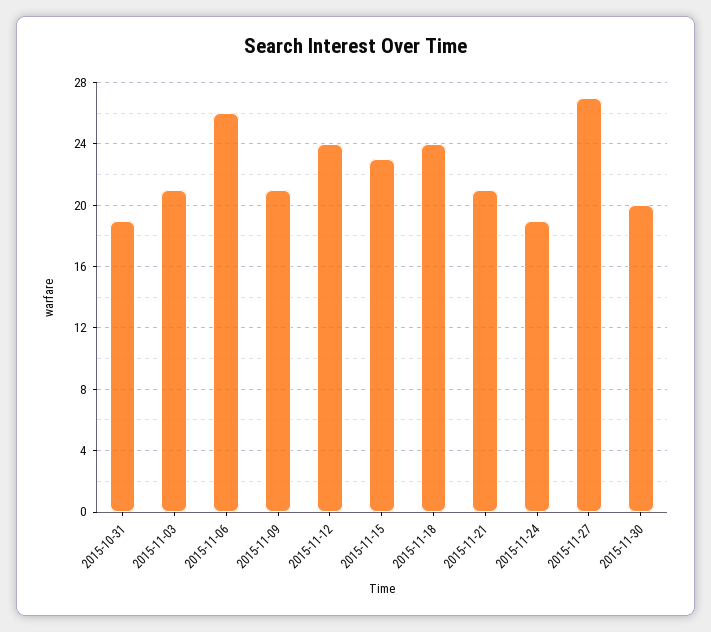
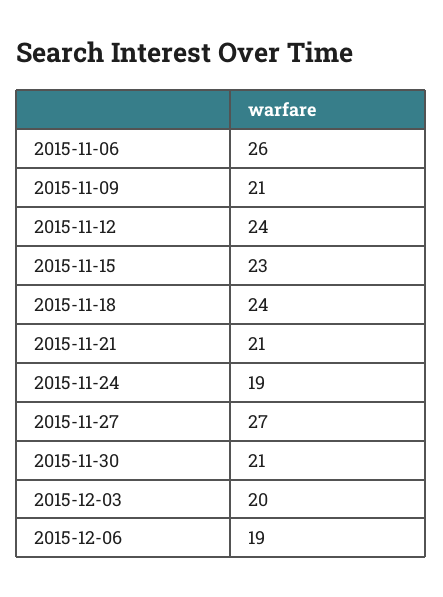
2015-10-31: 19 -> none
2015-11-03: 21 -> none
2015-11-30: 20 -> 21
2015-12-03: none -> 20
2015-12-06: none -> 19

